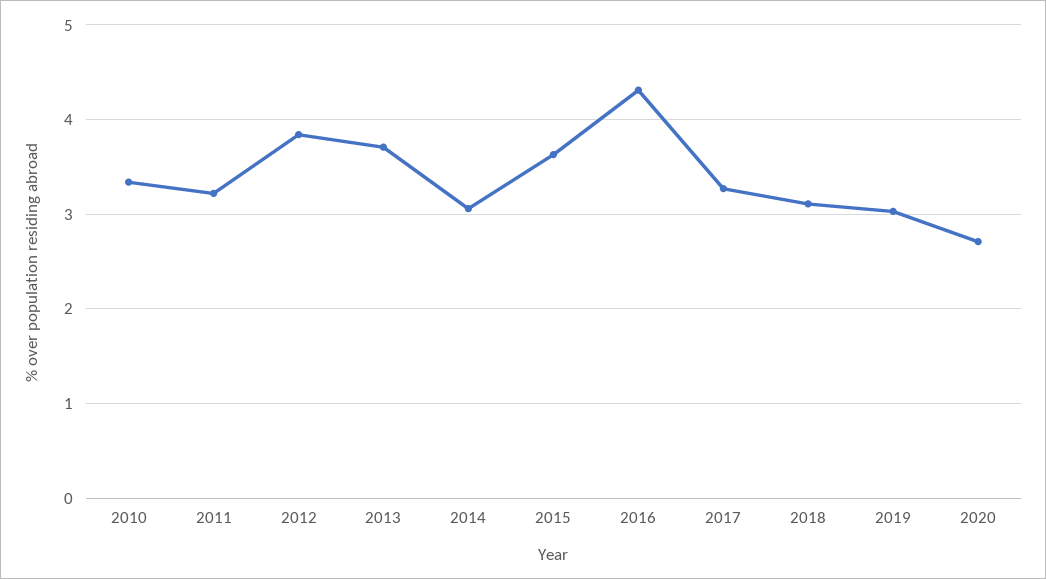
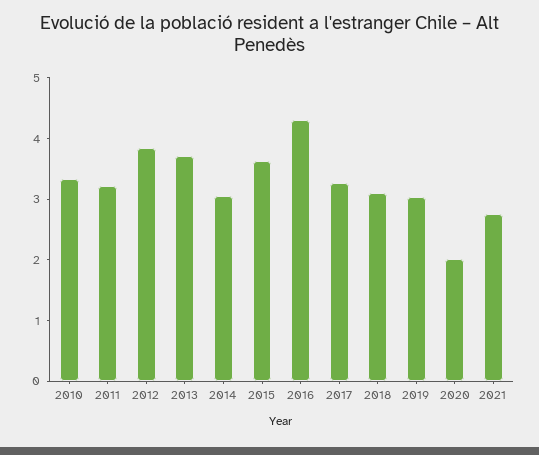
2020: 2.7 -> 2
2021: none -> 2.8

